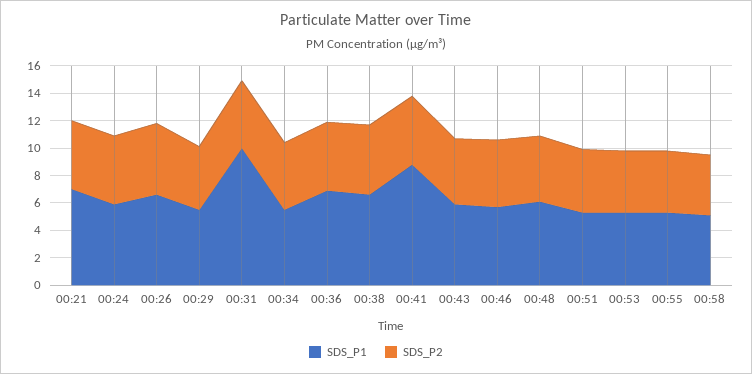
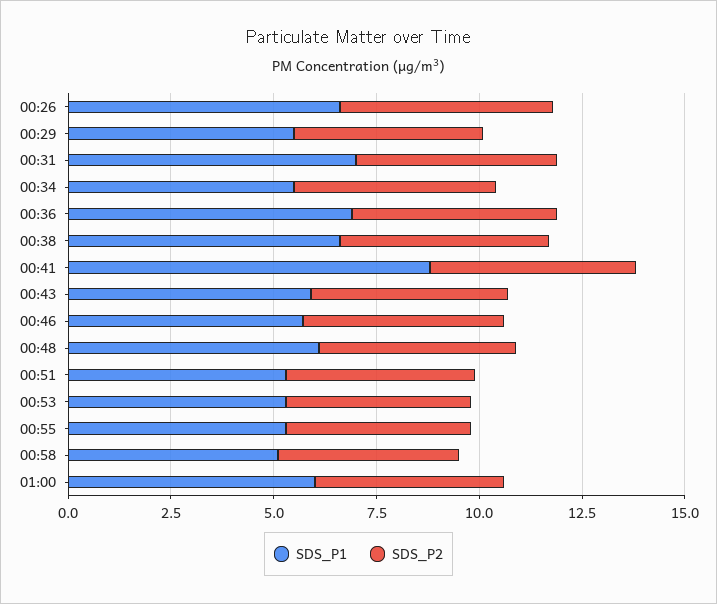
SDS_P1, 00:21: 7 -> none
SDS_P2, 00:21: 5 -> none
SDS_P1, 00:24: 6 -> none
SDS_P2, 00:24: 5 -> none
SDS_P1, 00:31: 10 -> 7
SDS_P1, 01:00: none -> 6
SDS_P2, 01:00: none -> 4.5

